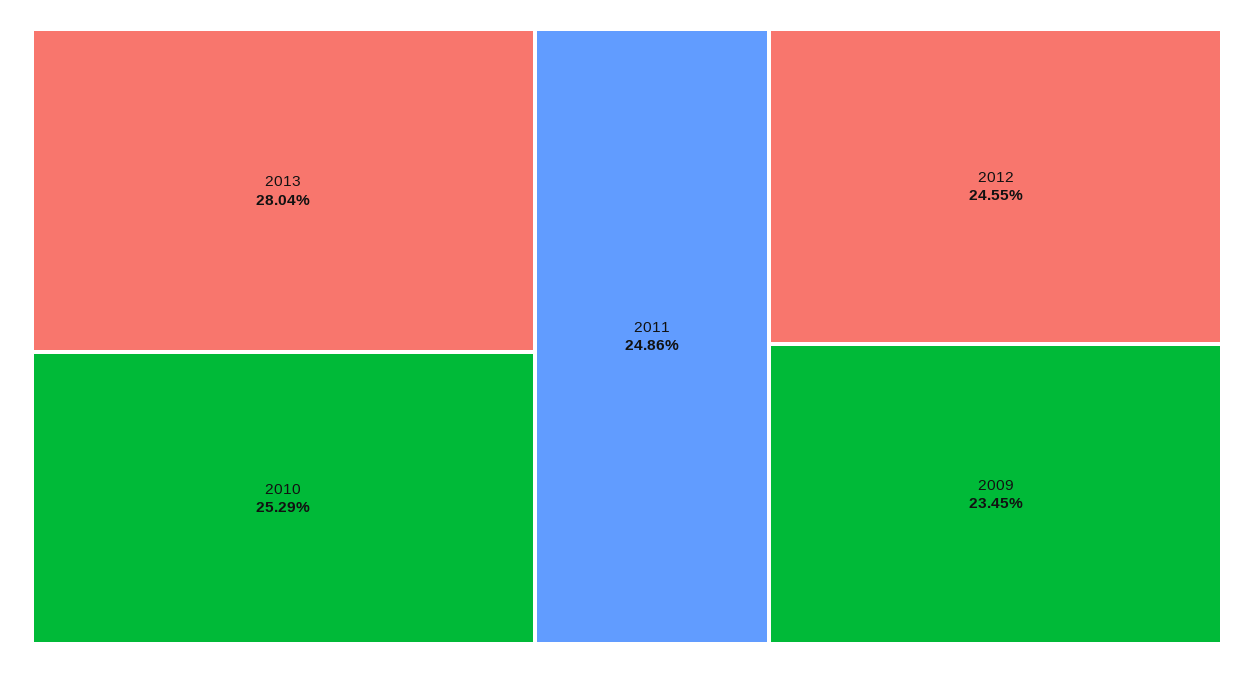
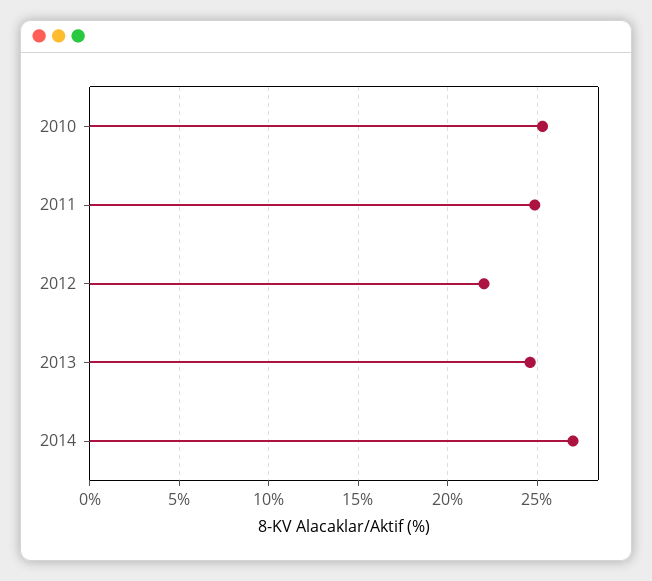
2013: 28.04 -> 24.5
2012: 24.55 -> 22
2009: 23.45 -> none
2014: none -> 27

